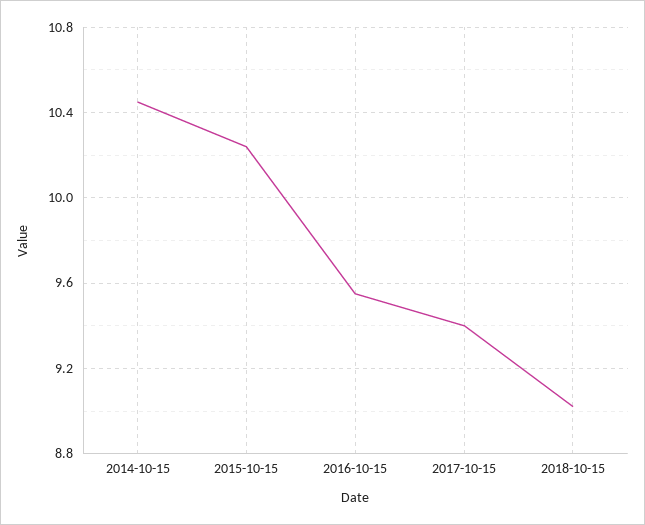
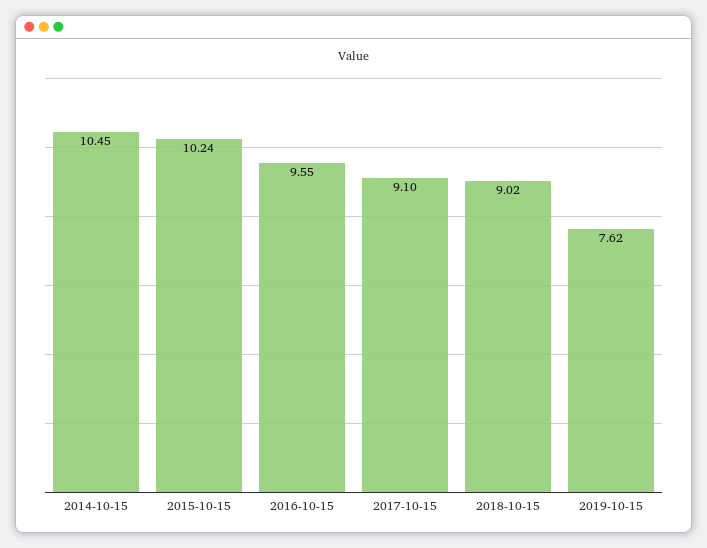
2017-10-15: 9.4 -> 9.1
2019-10-15: none -> 7.62

